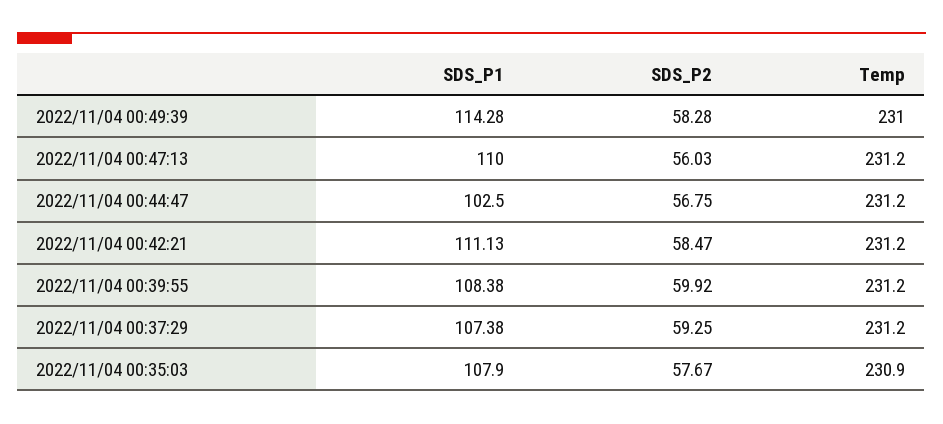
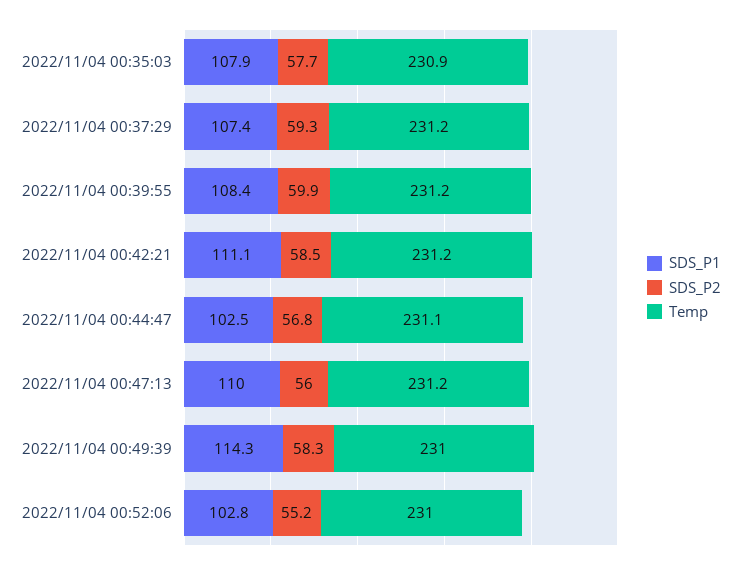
Temp, 2022/11/04 00:44:47: 231.2 -> 231.1
SDS_P1, 2022/11/04 00:52:06: none -> 102.8
SDS_P2, 2022/11/04 00:52:06: none -> 55.2
Temp, 2022/11/04 00:52:06: none -> 231

